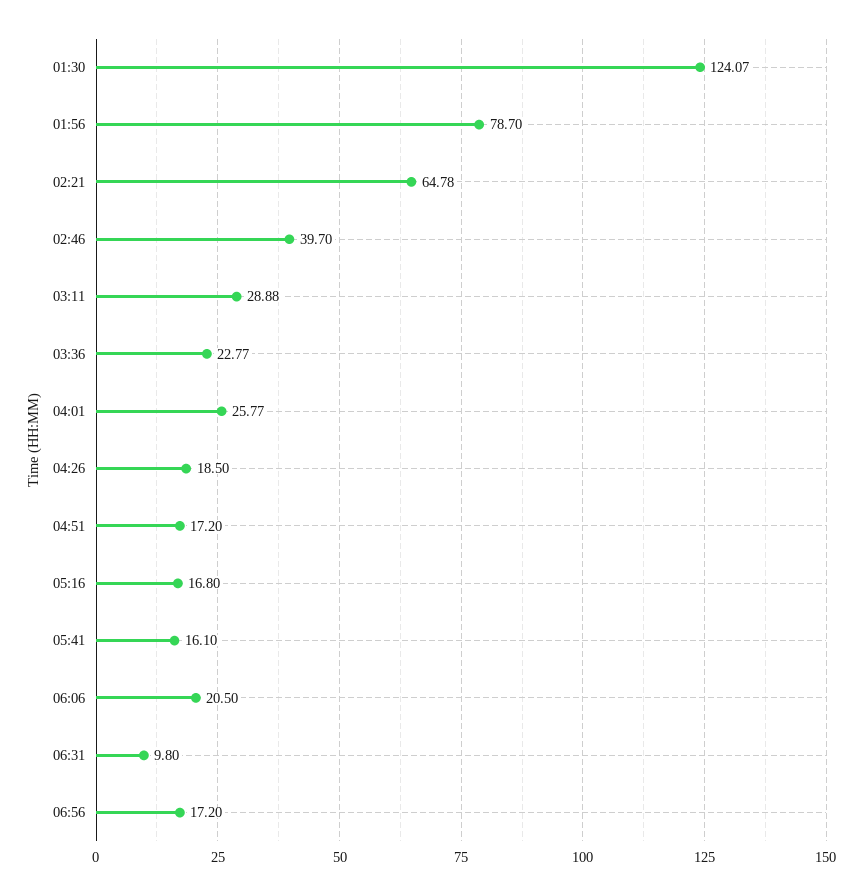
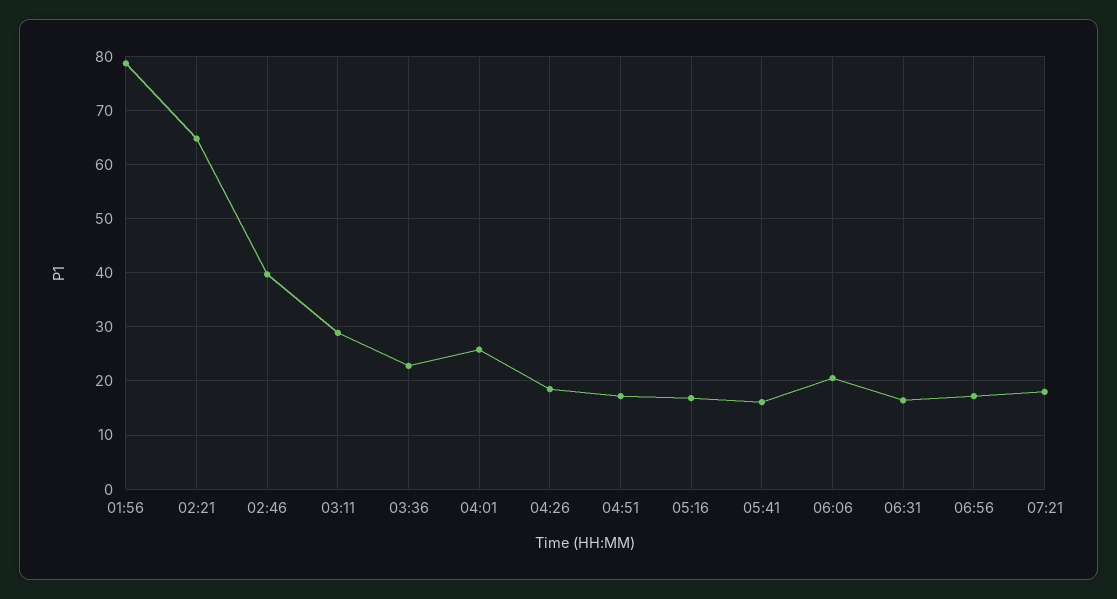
01:30: 124.07 -> none
06:31: 9.8 -> 16
07:21: none -> 18

